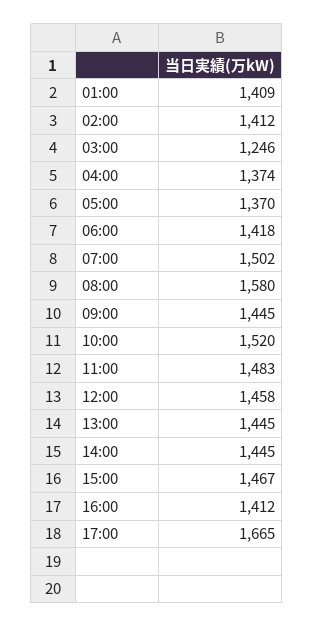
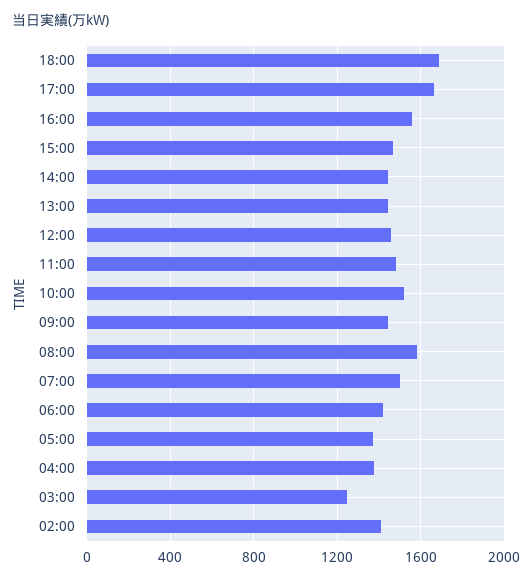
01:00: 1409 -> none
16:00: 1412 -> 1550
18:00: none -> 1700

